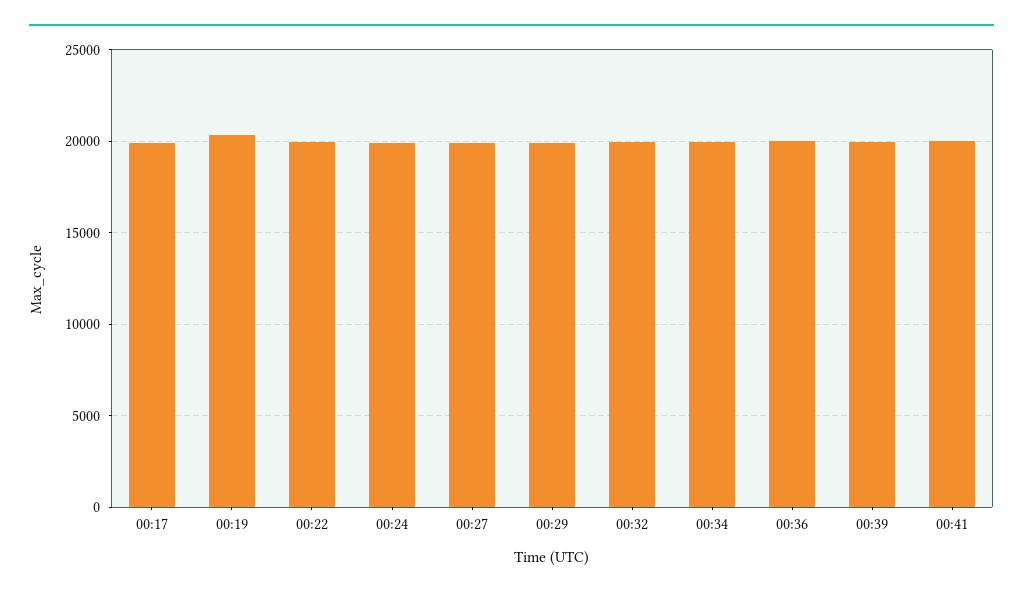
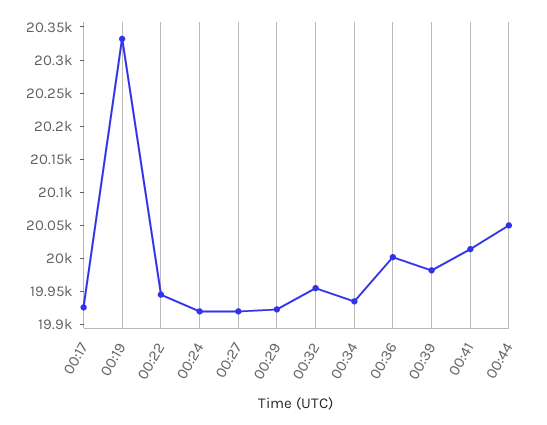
00:44: none -> 20050

